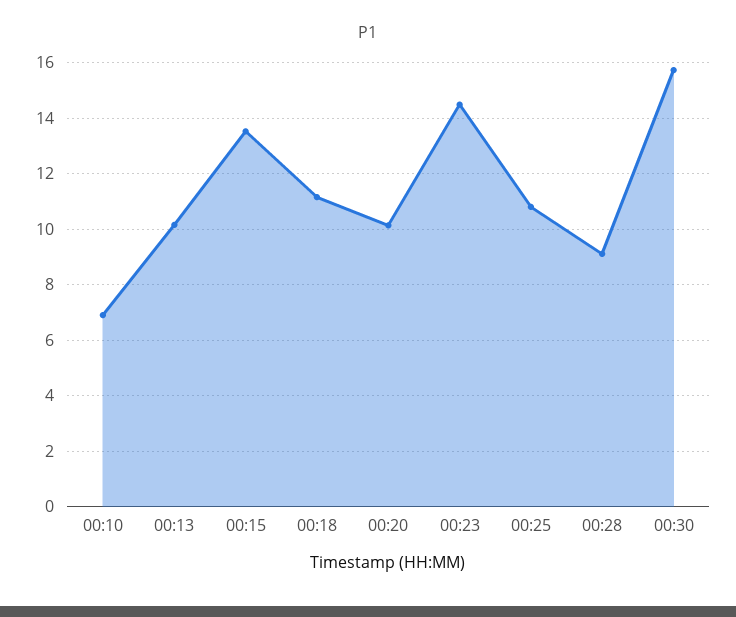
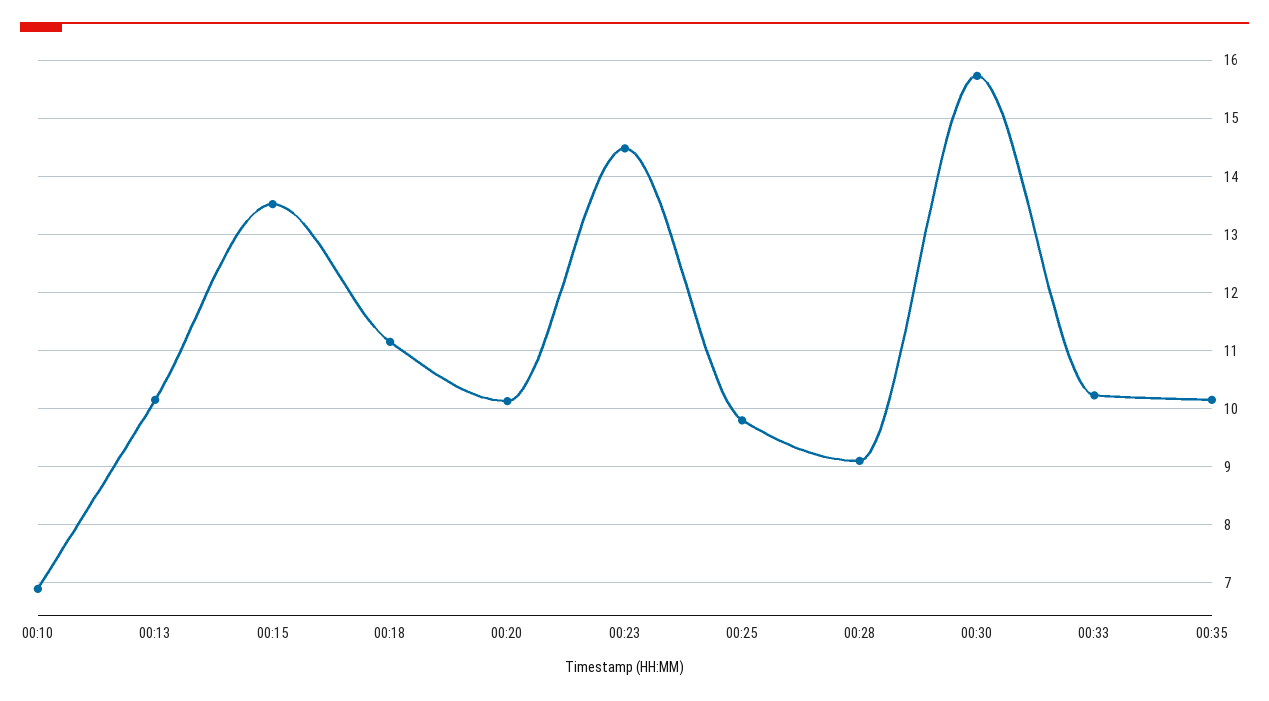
00:25: 10.75 -> 9.8
00:33: none -> 10.2
00:35: none -> 10.2

